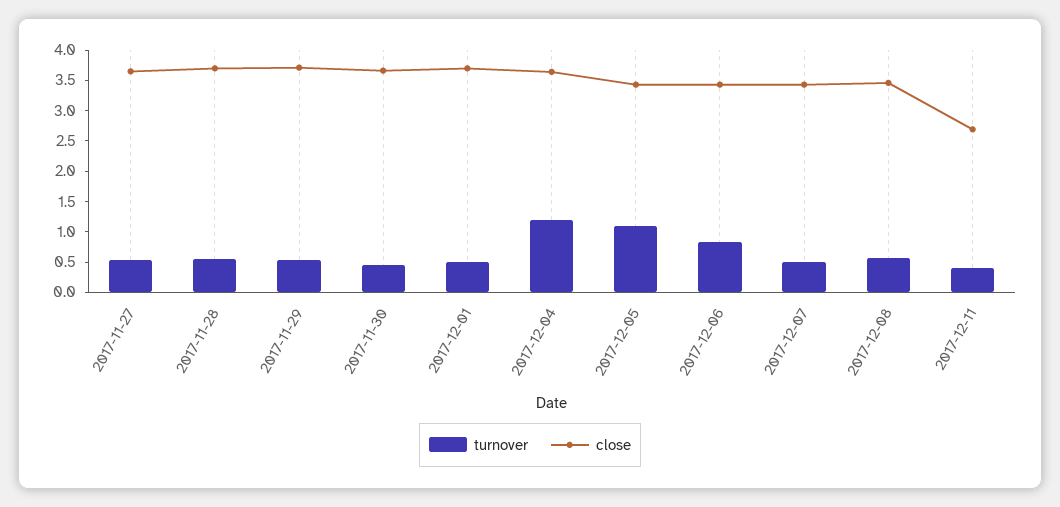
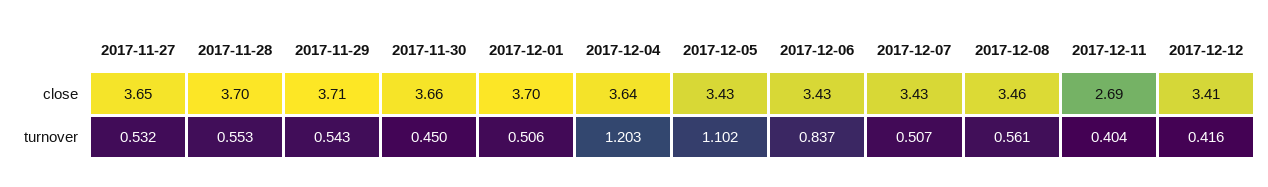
close, 2017-12-12: none -> 3.41
turnover, 2017-12-12: none -> 0.416

